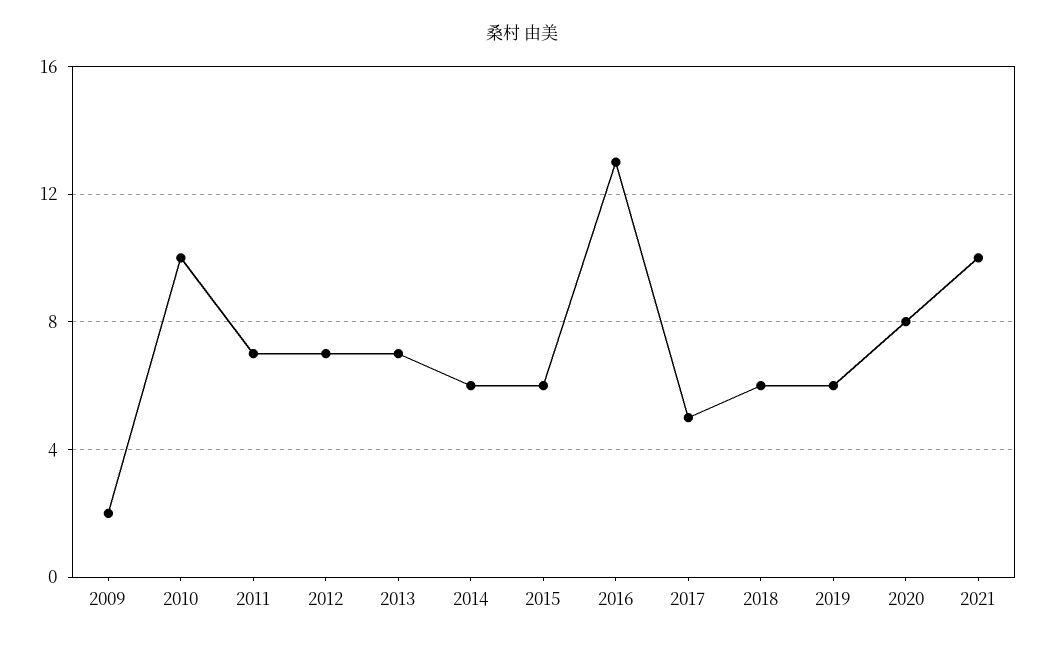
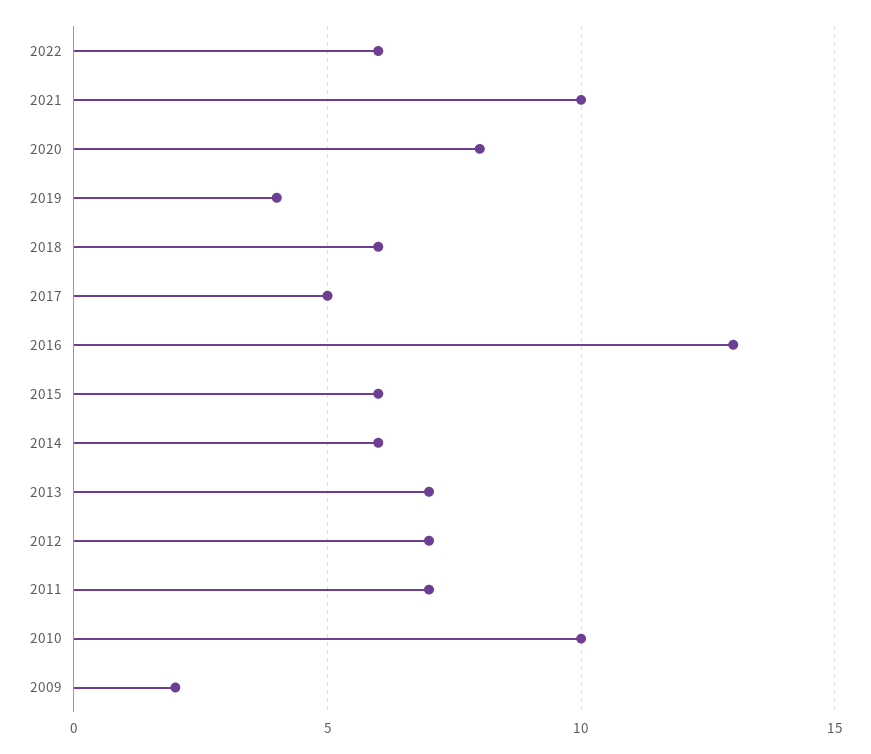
2019: 6 -> 4
2022: none -> 6

